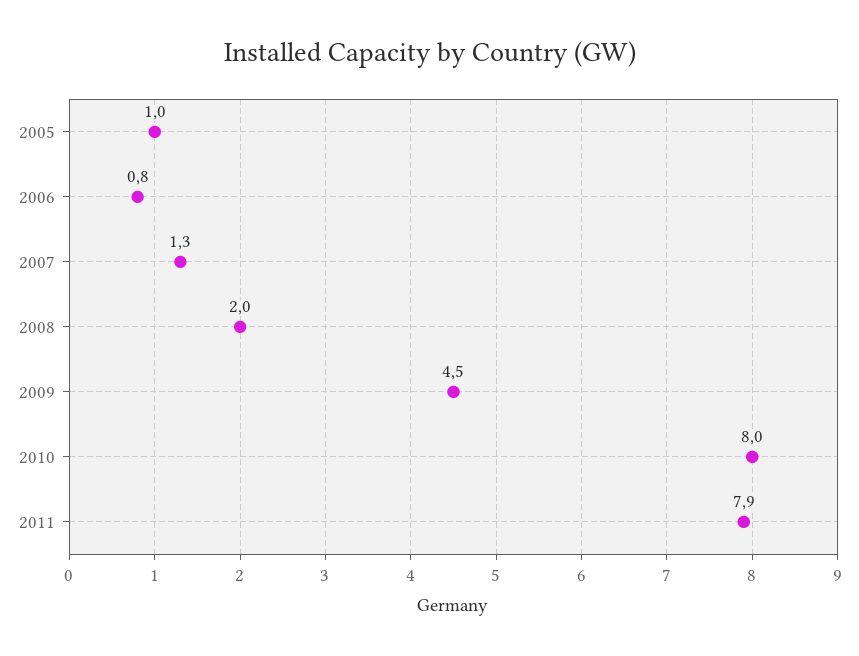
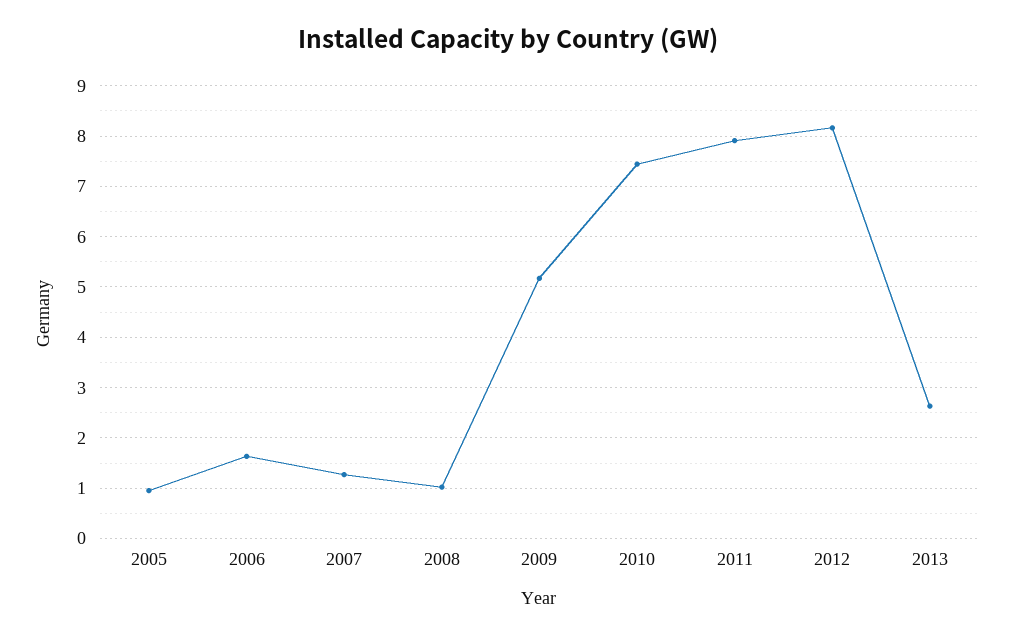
2006: 0.8 -> 1.6
2008: 2 -> 1
2009: 4.5 -> 5.2
2010: 8 -> 7.4
2012: none -> 8.2
2013: none -> 2.6

